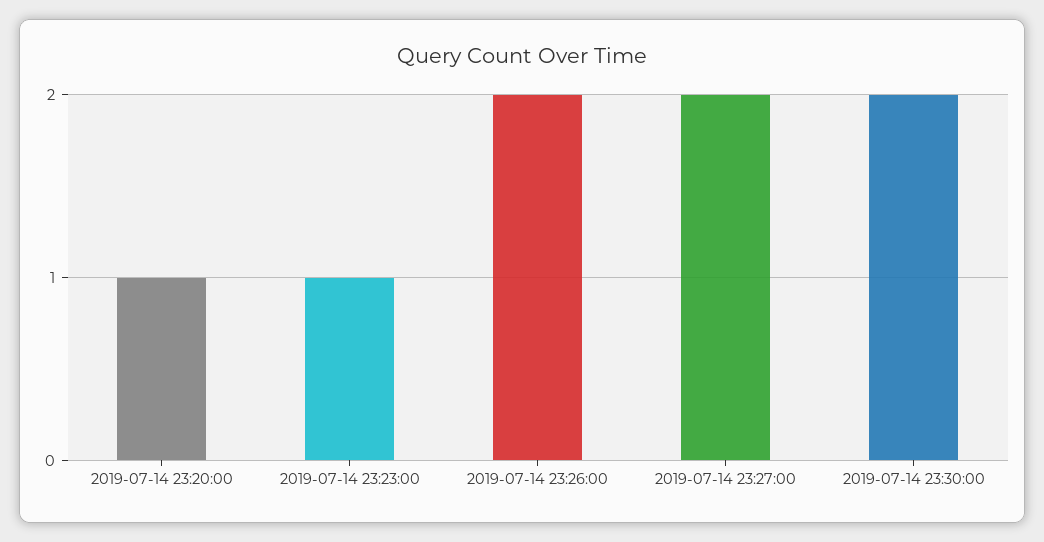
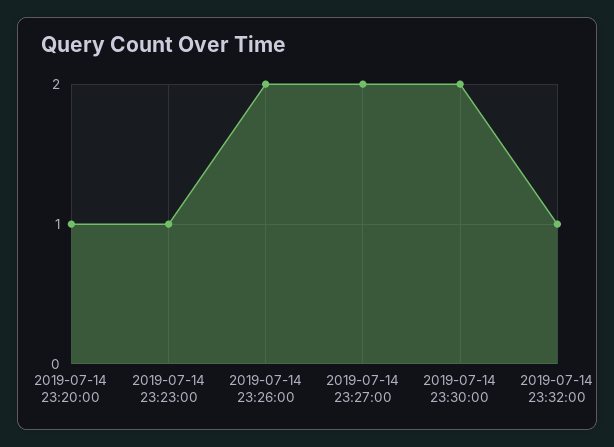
2019-07-14 23:32:00: none -> 1

